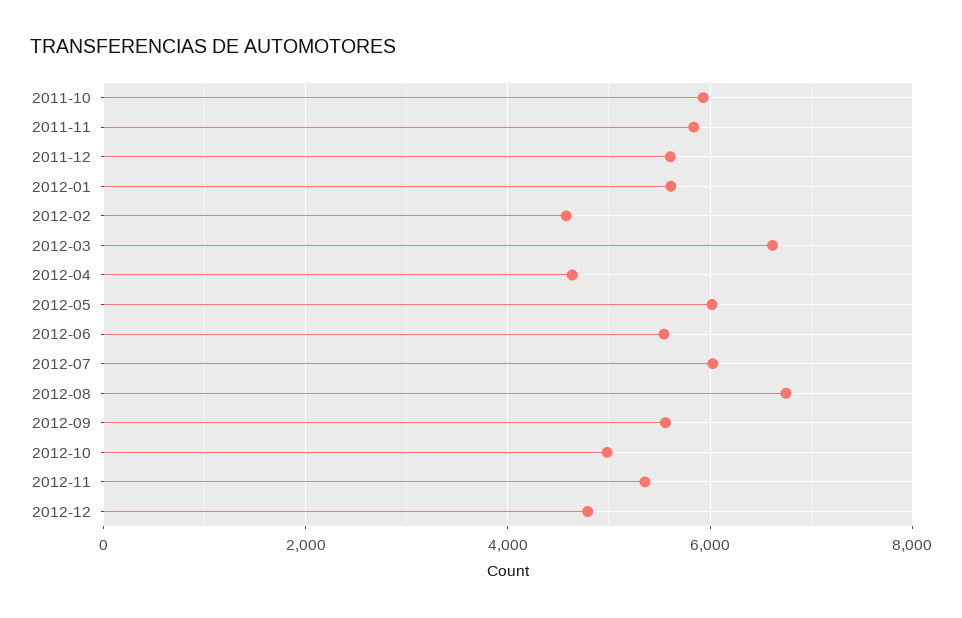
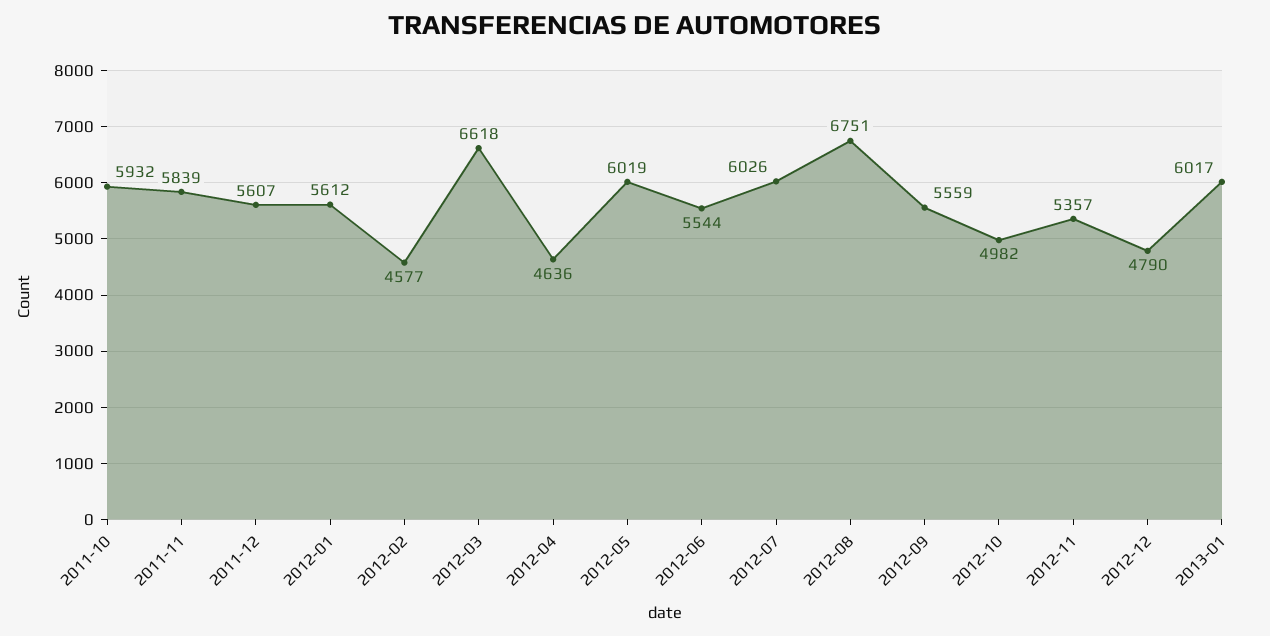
2013-01: none -> 6017

